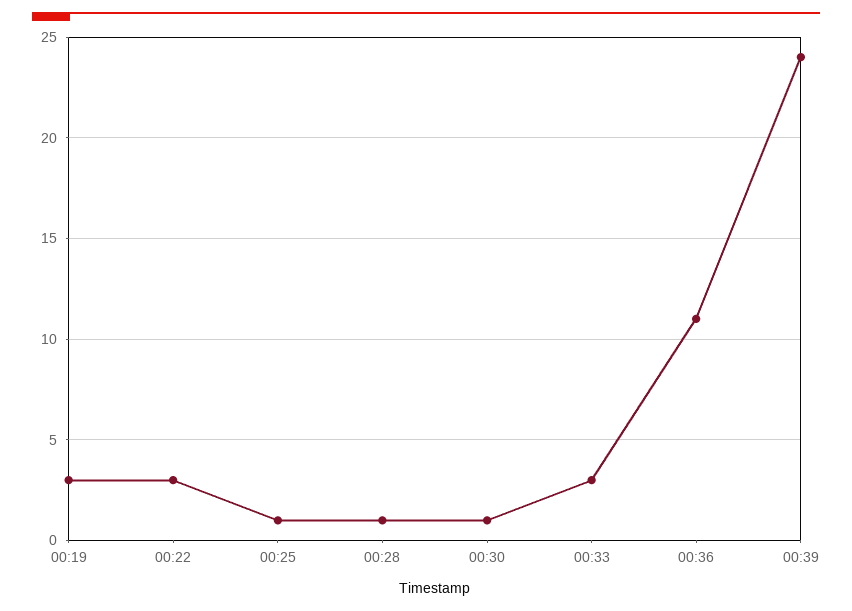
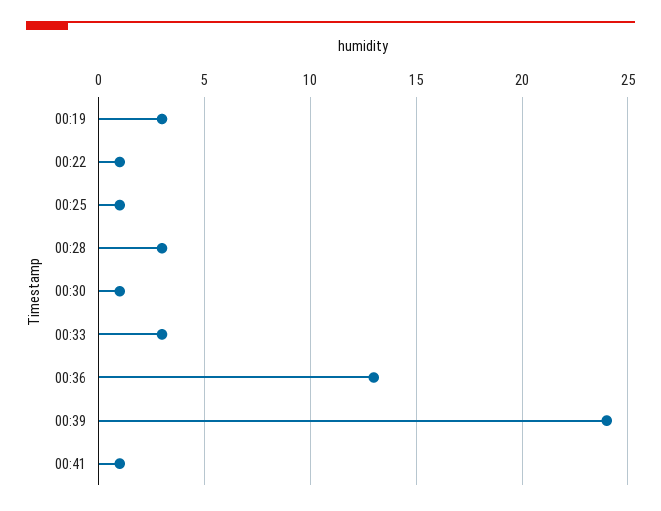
00:22: 3 -> 1
00:28: 1 -> 3
00:36: 11 -> 13
00:41: none -> 1

